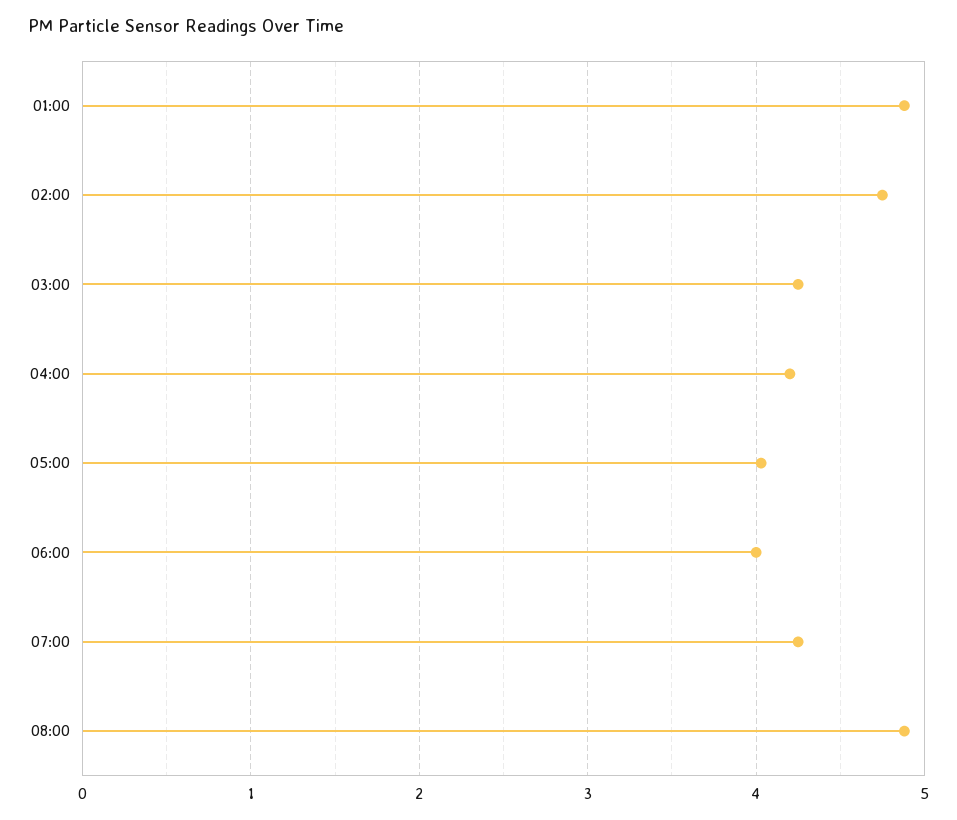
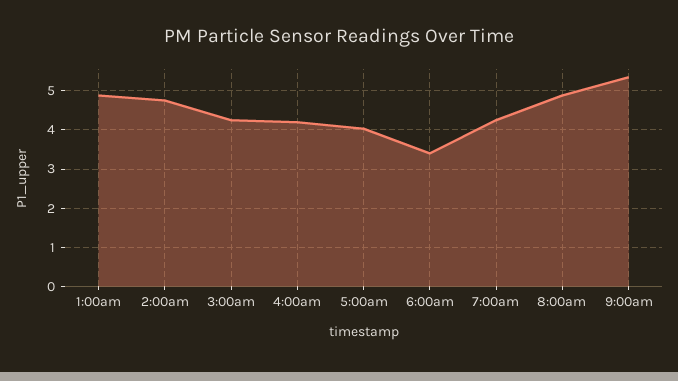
06:00: 4 -> 3.4
9:00am: none -> 5.4

